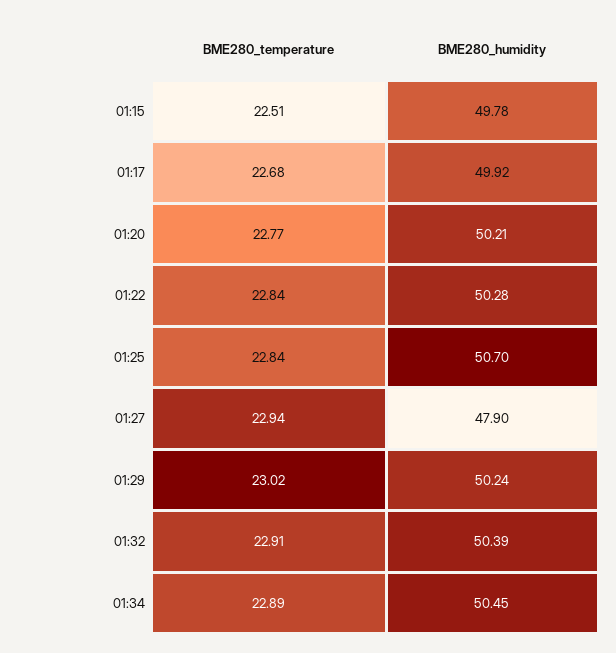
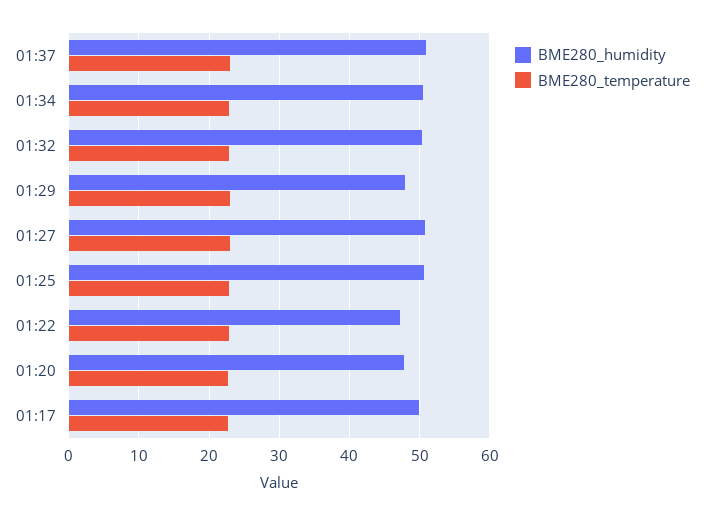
BME280_temperature, 01:15: 22.51 -> none
BME280_humidity, 01:15: 49.78 -> none
BME280_humidity, 01:20: 50.21 -> 48
BME280_humidity, 01:22: 50.28 -> 47
BME280_humidity, 01:27: 47.9 -> 51
BME280_humidity, 01:29: 50.24 -> 48
BME280_humidity, 01:37: none -> 51
BME280_temperature, 01:37: none -> 23

